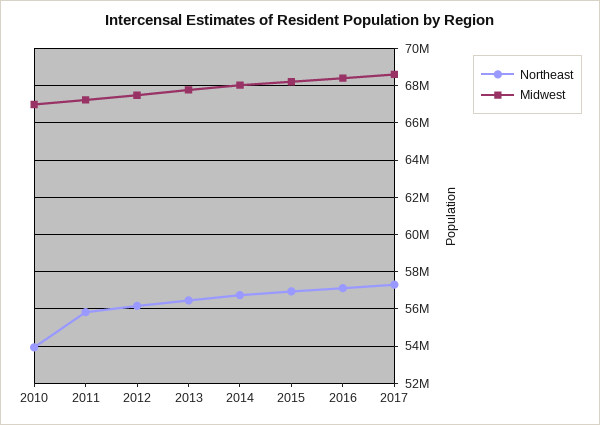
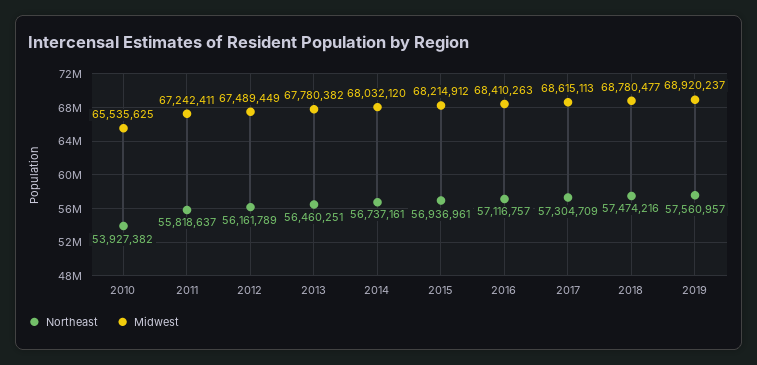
Midwest, 2010: 67000000 -> 65535625
Northeast, 2018: none -> 57474216
Midwest, 2018: none -> 68780477
Northeast, 2019: none -> 57560957
Midwest, 2019: none -> 68920237

